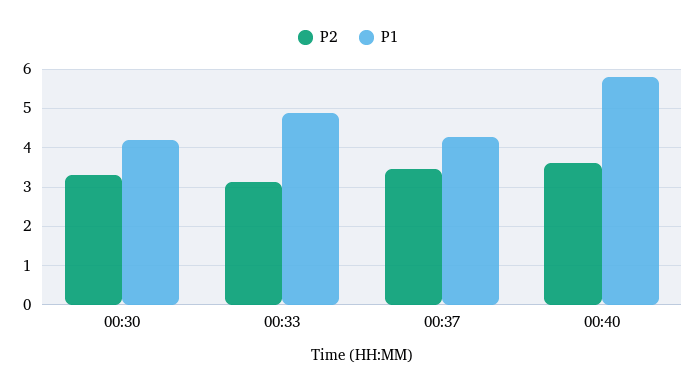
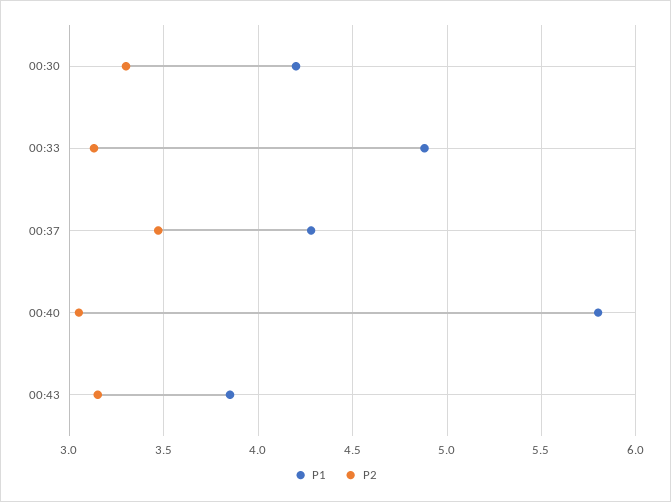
P2, 00:40: 3.6 -> 3.05
P1, 00:43: none -> 3.85
P2, 00:43: none -> 3.15

